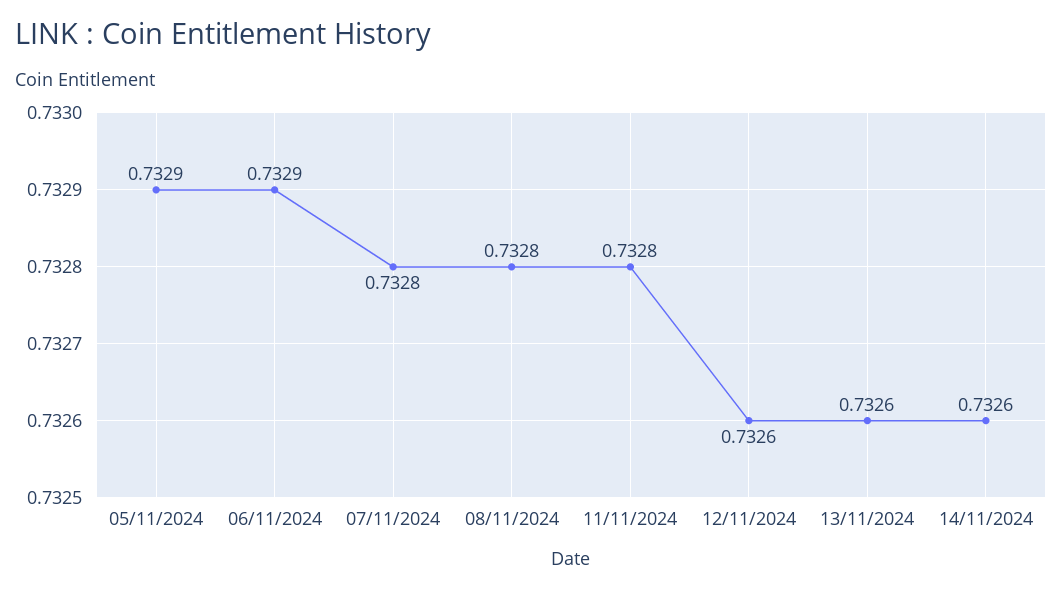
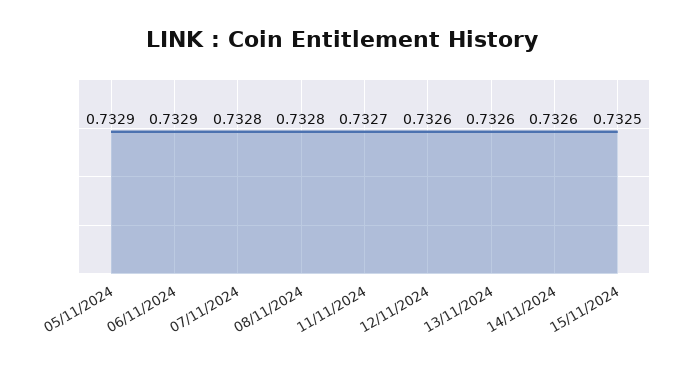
11/11/2024: 0.7328 -> 0.7327
15/11/2024: none -> 0.7325

